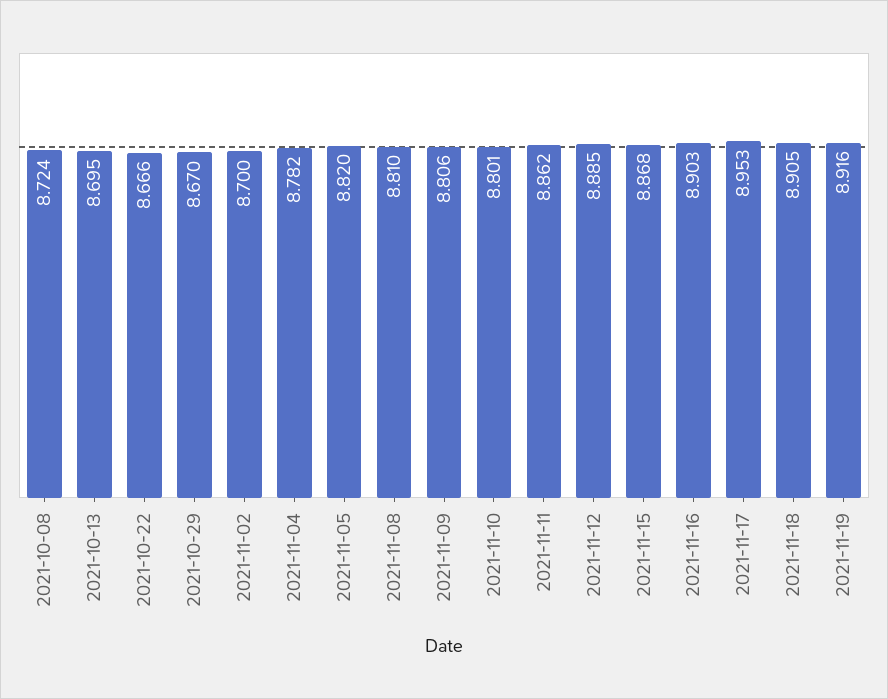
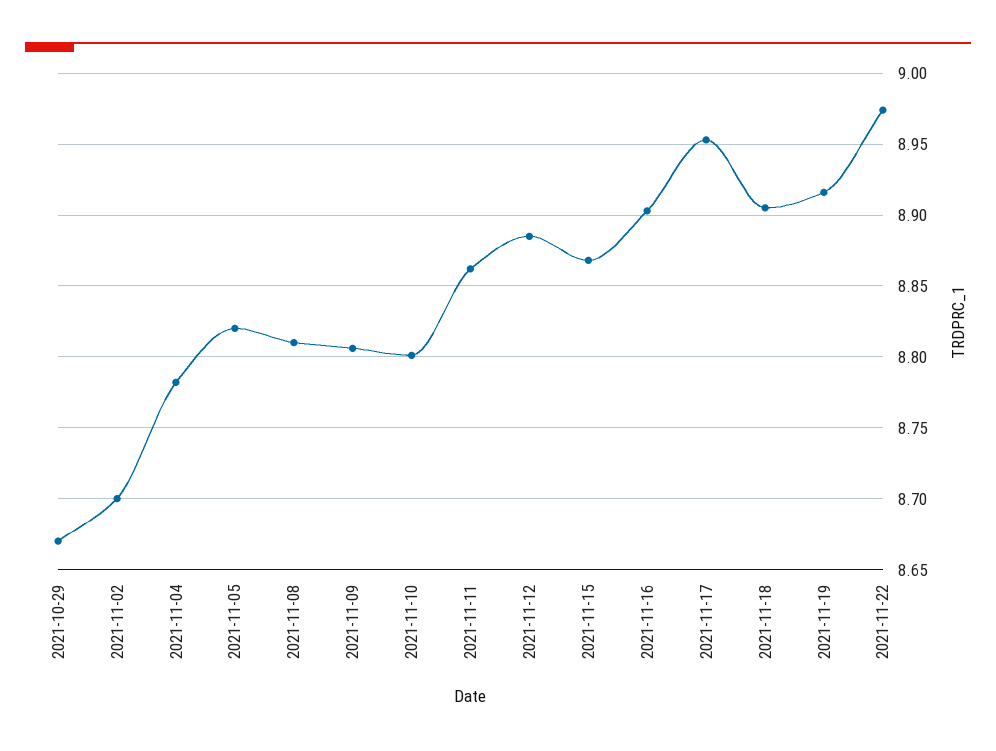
2021-10-08: 8.724 -> none
2021-10-13: 8.695 -> none
2021-10-22: 8.666 -> none
2021-11-22: none -> 8.975

